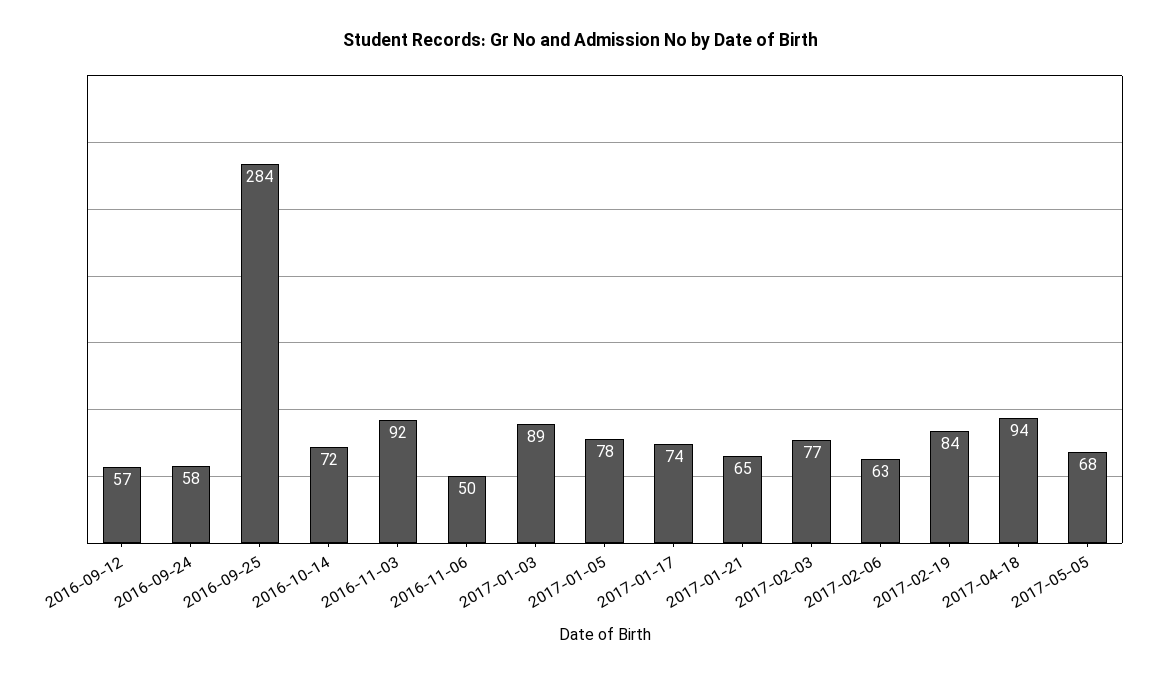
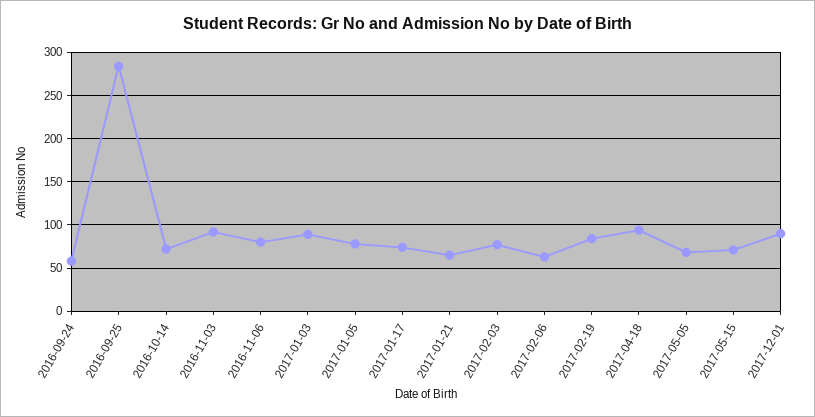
2016-09-12: 57 -> none
2016-11-06: 50 -> 80
2017-05-15: none -> 70
2017-12-01: none -> 90

